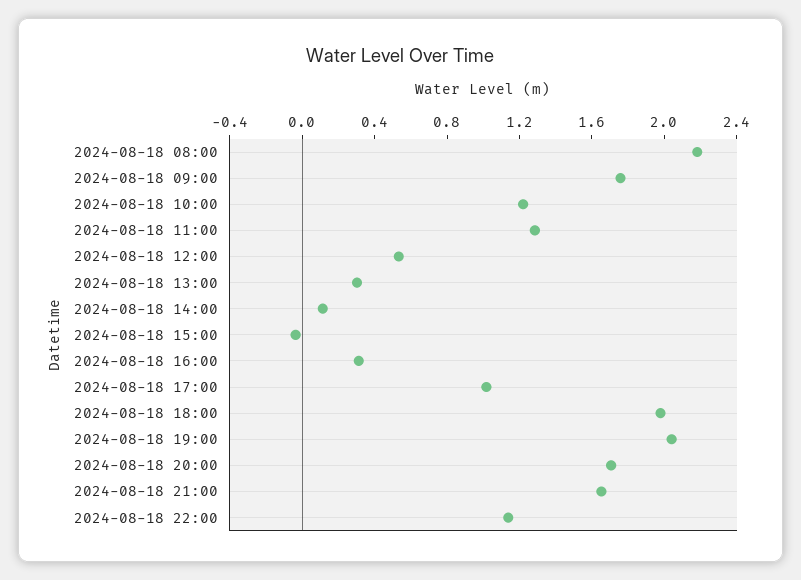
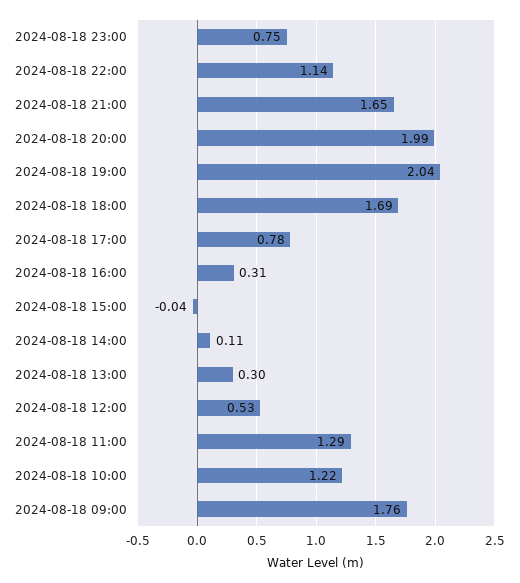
2024-08-18 08:00: 2.2 -> none
2024-08-18 17:00: 1 -> 0.78
2024-08-18 18:00: 2 -> 1.69
2024-08-18 20:00: 1.7 -> 1.99
2024-08-18 23:00: none -> 0.75

